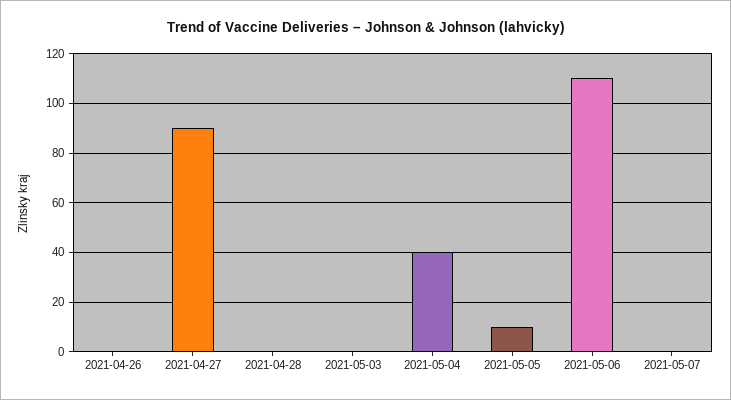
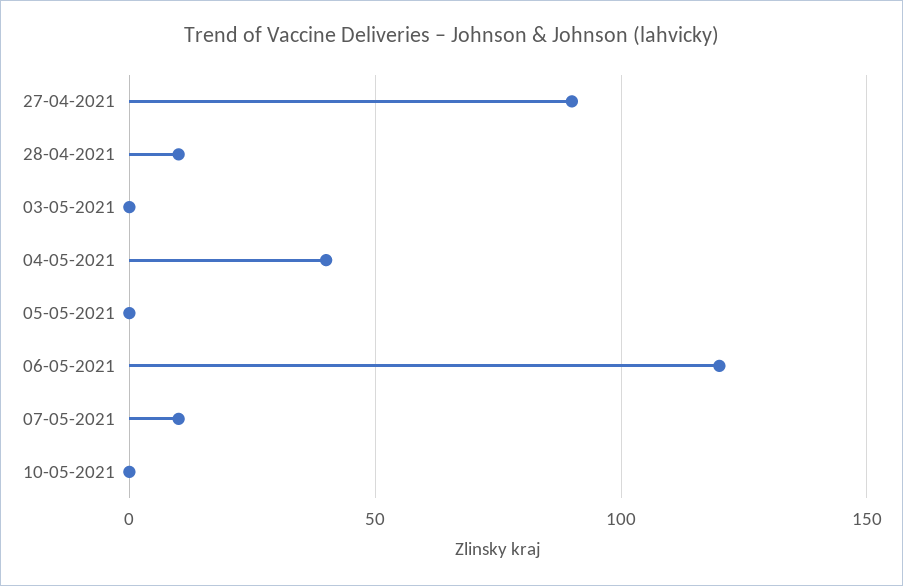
2021-04-26: 0 -> none
2021-04-28: 0 -> 10
2021-05-05: 10 -> 0
2021-05-06: 110 -> 120
2021-05-07: 0 -> 10
10-05-2021: none -> 0

